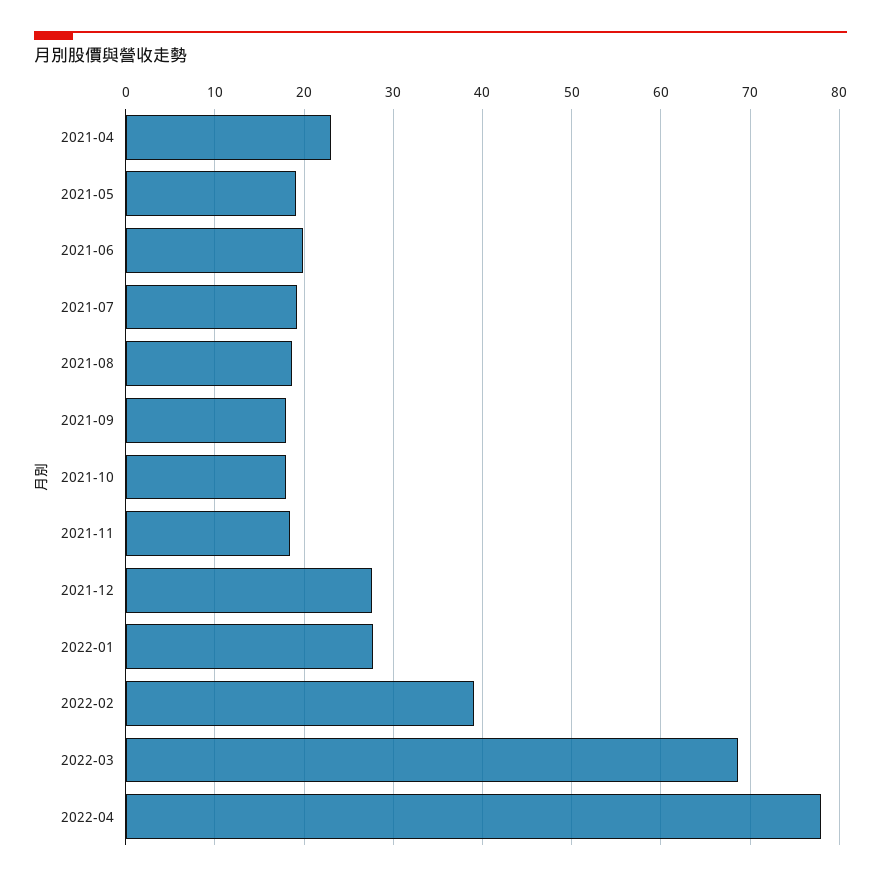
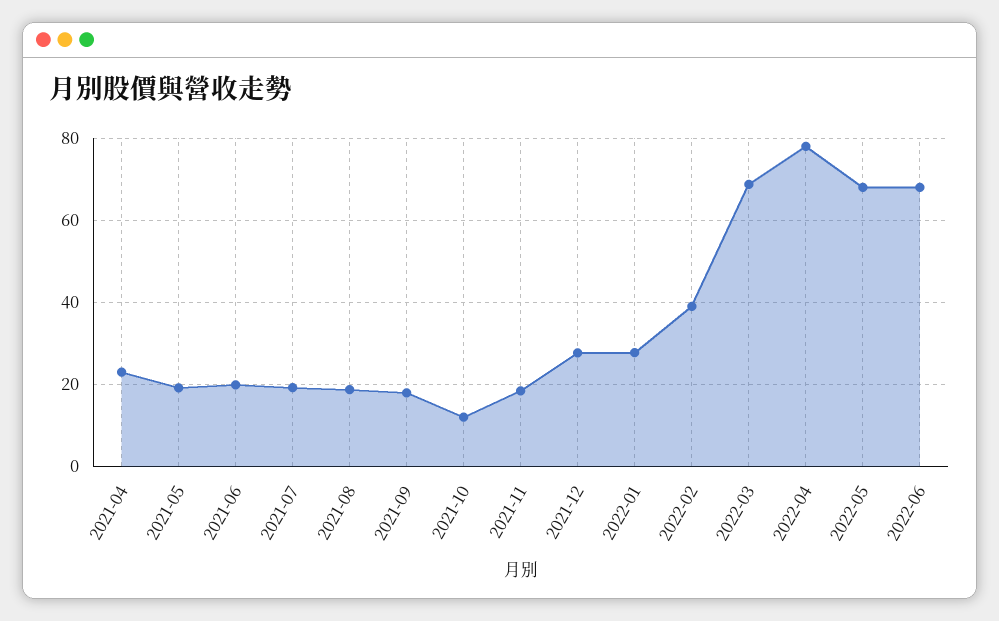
2021-10: 18 -> 12
2022-05: none -> 68
2022-06: none -> 68

